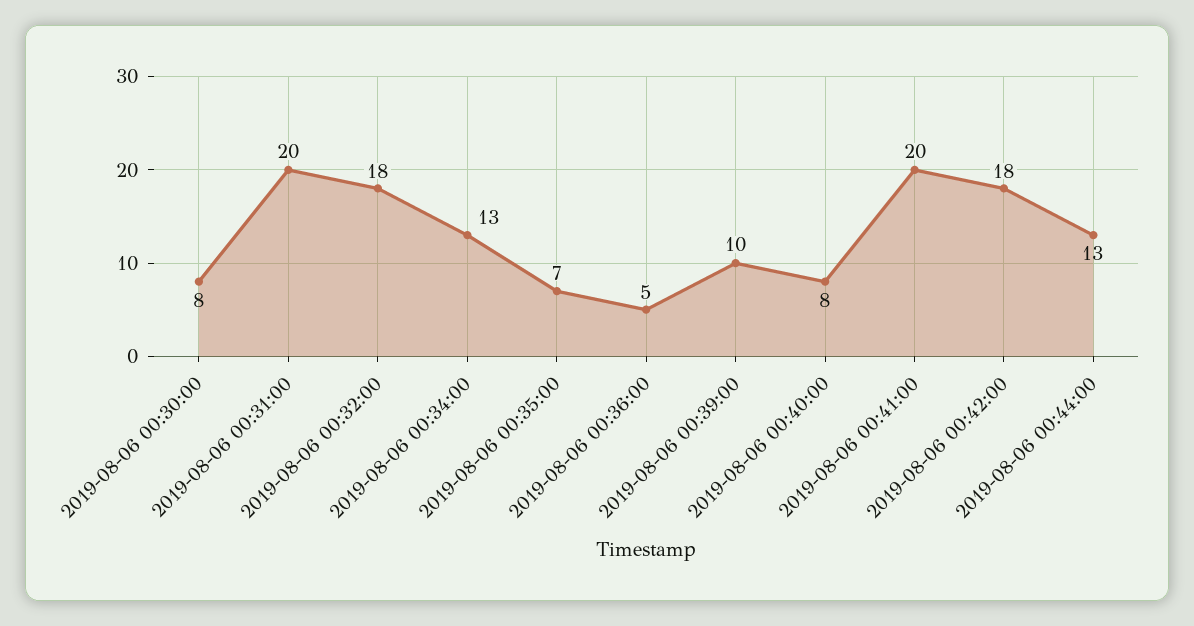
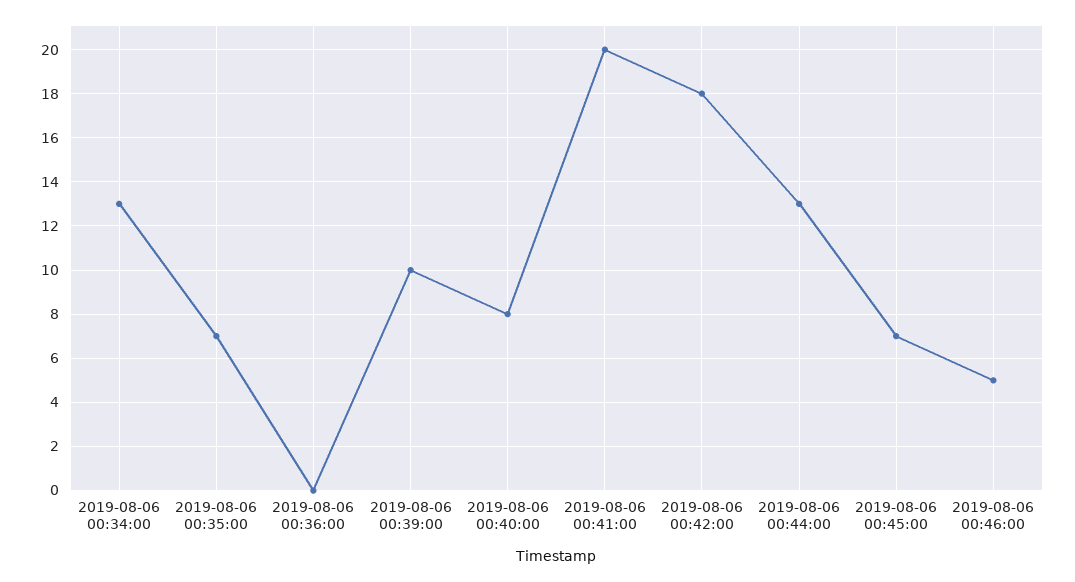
2019-08-06 00:30:00: 8 -> none
2019-08-06 00:31:00: 20 -> none
2019-08-06 00:32:00: 18 -> none
2019-08-06 00:36:00: 5 -> 0
2019-08-06 00:45:00: none -> 7
2019-08-06 00:46:00: none -> 5

